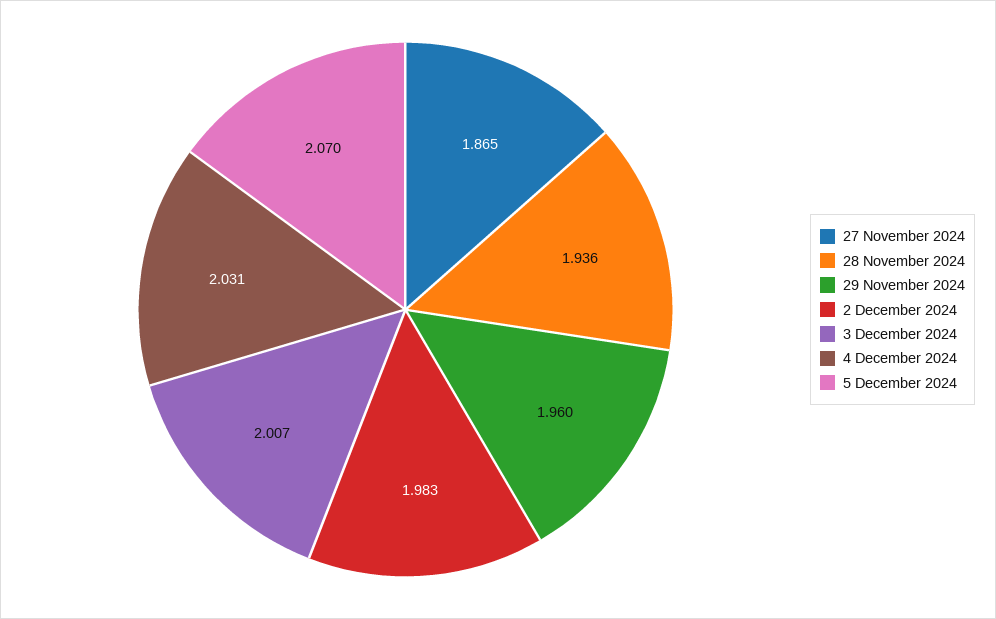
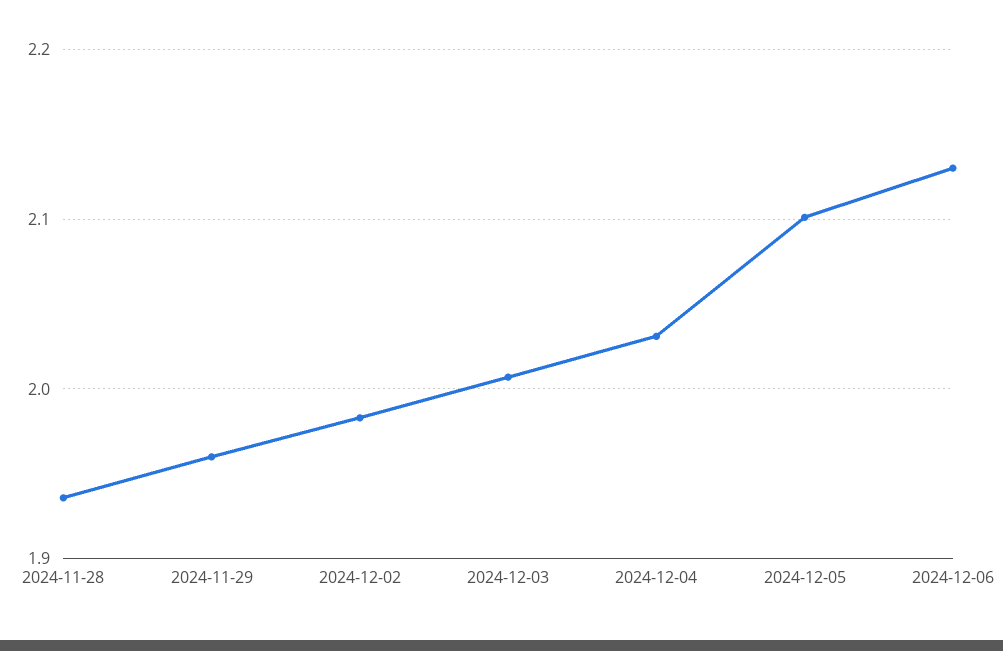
27 November 2024: 1.865 -> none
5 December 2024: 2.07 -> 2.1
2024-12-06: none -> 2.13

